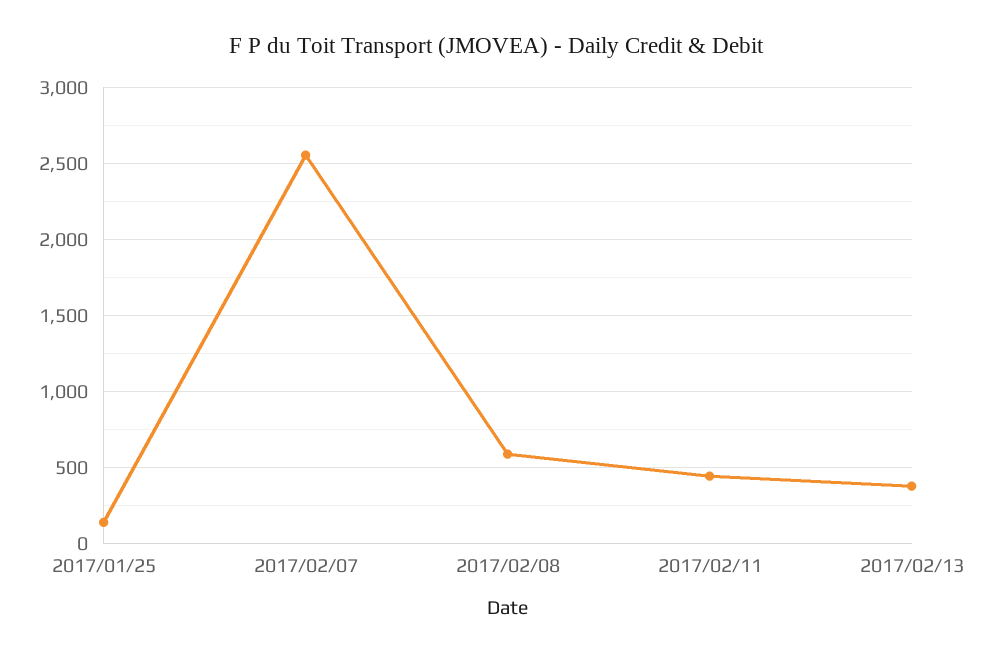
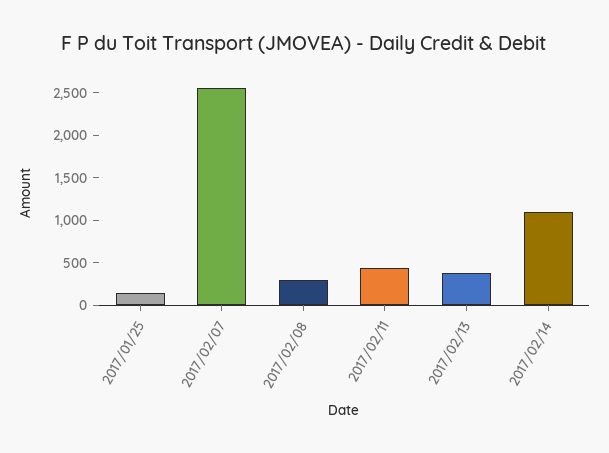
2017/02/08: 600 -> 300
2017/02/14: none -> 1100

